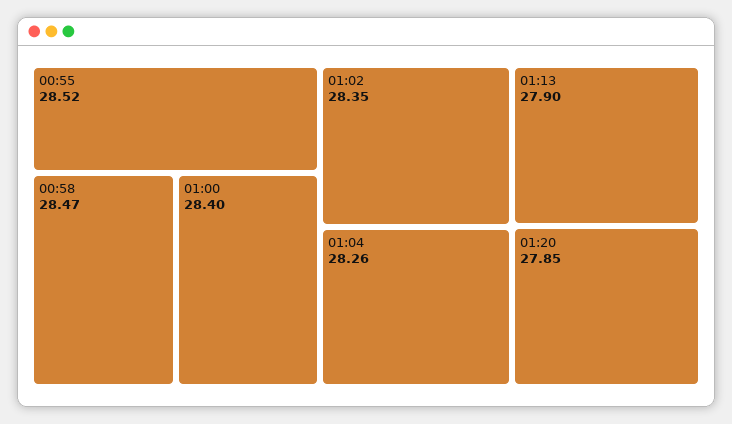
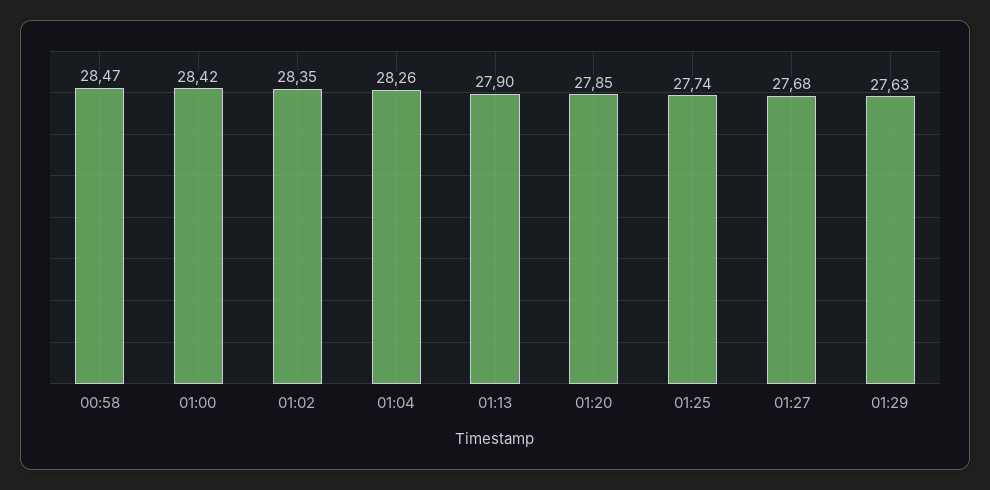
00:55: 28.52 -> none
01:00: 28.4 -> 28.42
01:25: none -> 27.74
01:27: none -> 27.68
01:29: none -> 27.63

